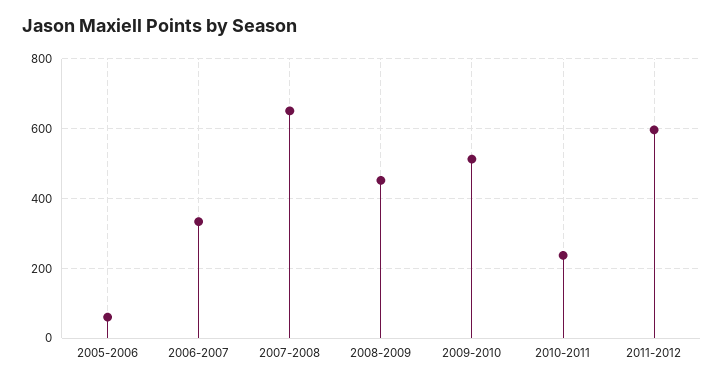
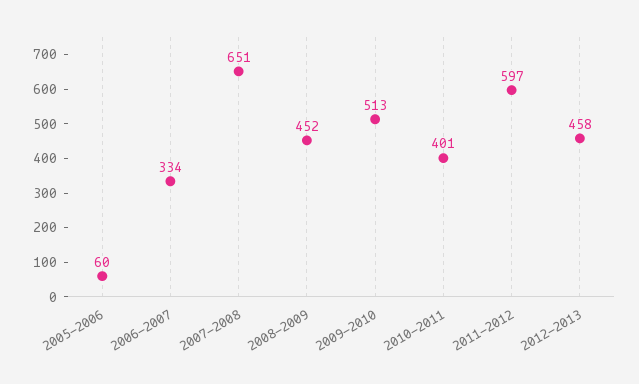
2010-2011: 240 -> 401
2012-2013: none -> 458

